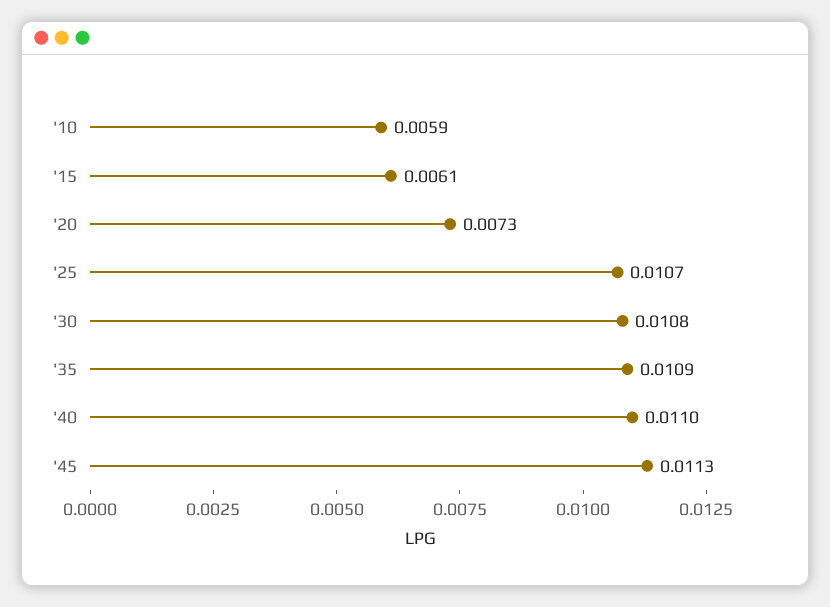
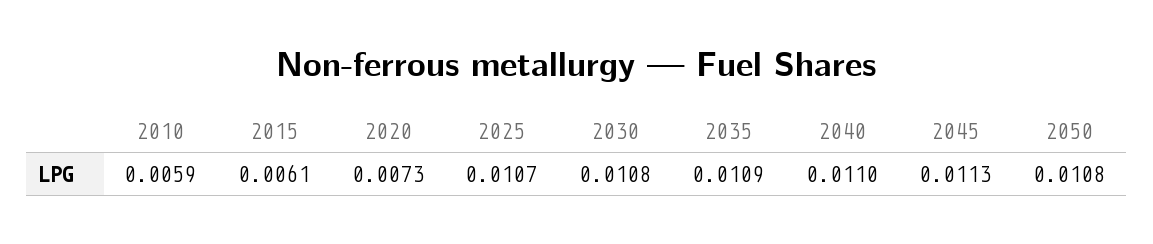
2050: none -> 0.0108

